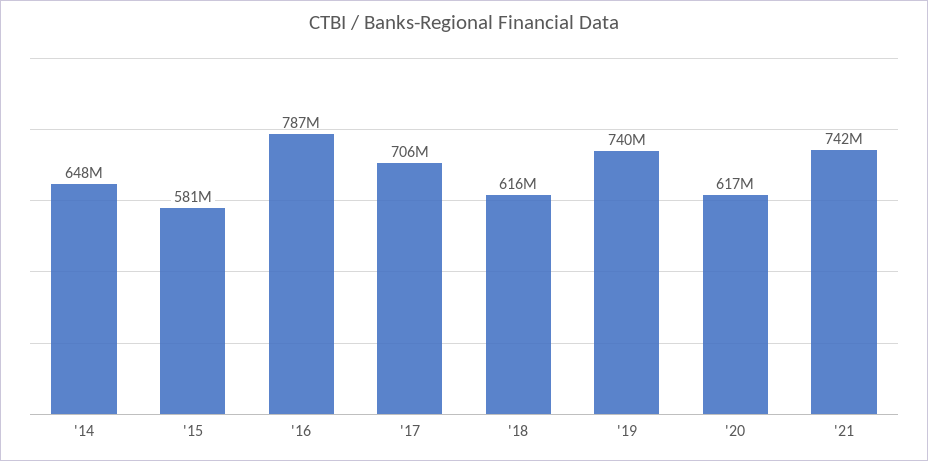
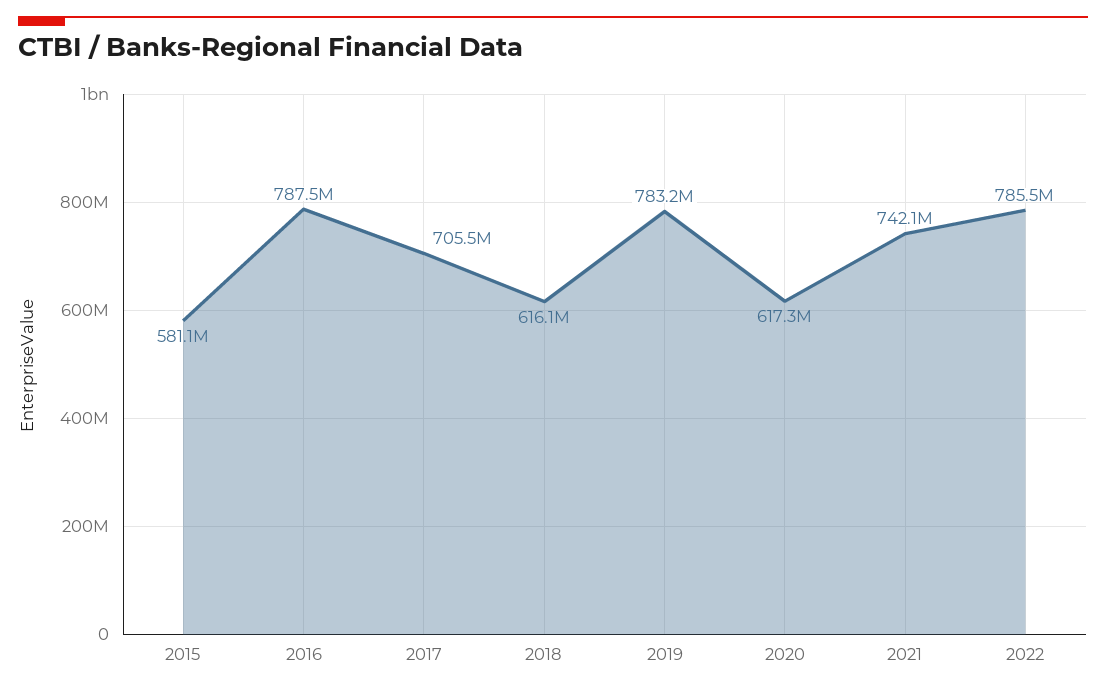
'14: 648000000 -> none
'19: 740000000 -> 783200000
2022: none -> 785500000

